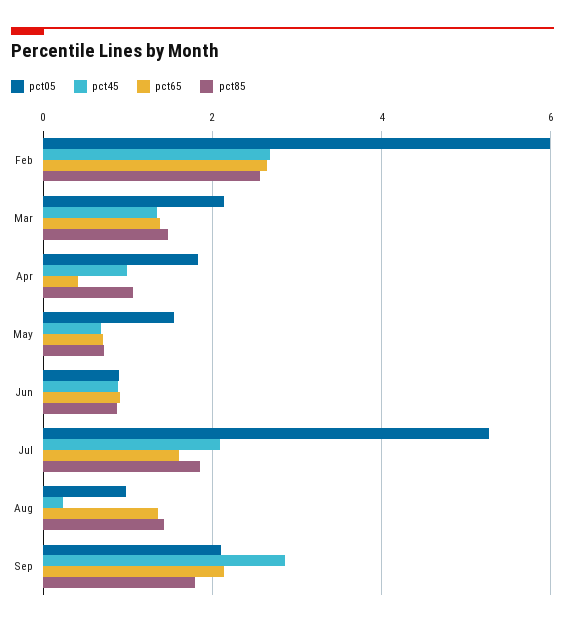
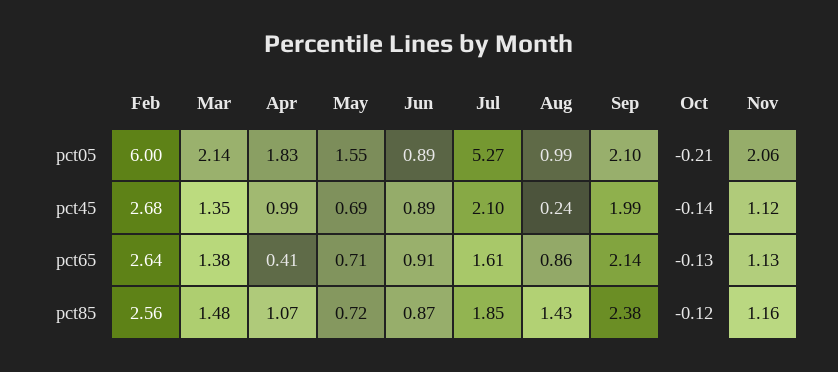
pct65, Aug: 1.4 -> 0.86
pct45, Sep: 2.8 -> 1.99
pct85, Sep: 1.8 -> 2.38
pct05, Oct: none -> -0.21
pct05, Nov: none -> 2.06
pct45, Oct: none -> -0.14
pct45, Nov: none -> 1.12
pct65, Oct: none -> -0.13
pct65, Nov: none -> 1.13
pct85, Oct: none -> -0.12
pct85, Nov: none -> 1.16

